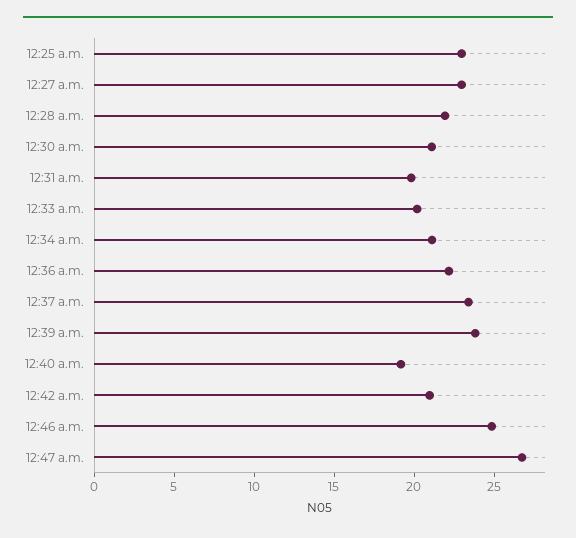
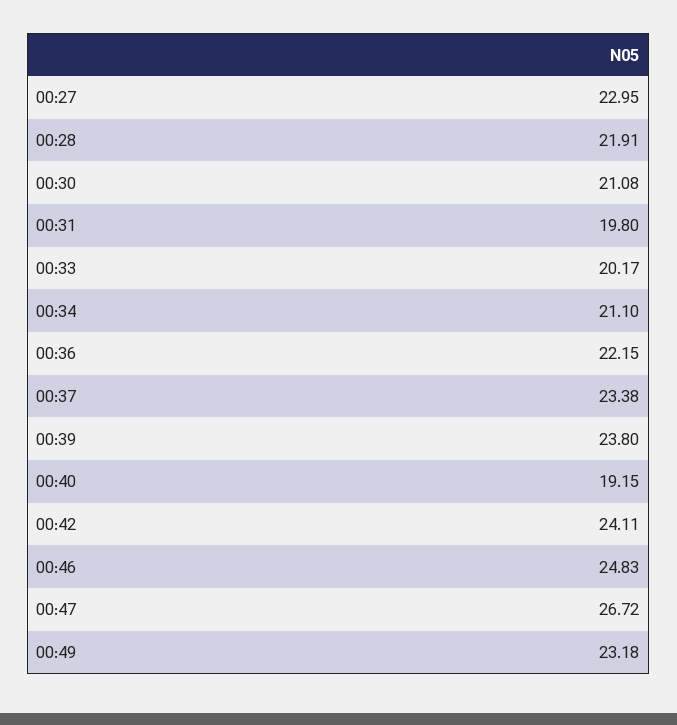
12:25 a.m.: 23 -> none
12:42 a.m.: 21 -> 24.11
00:49: none -> 23.18

